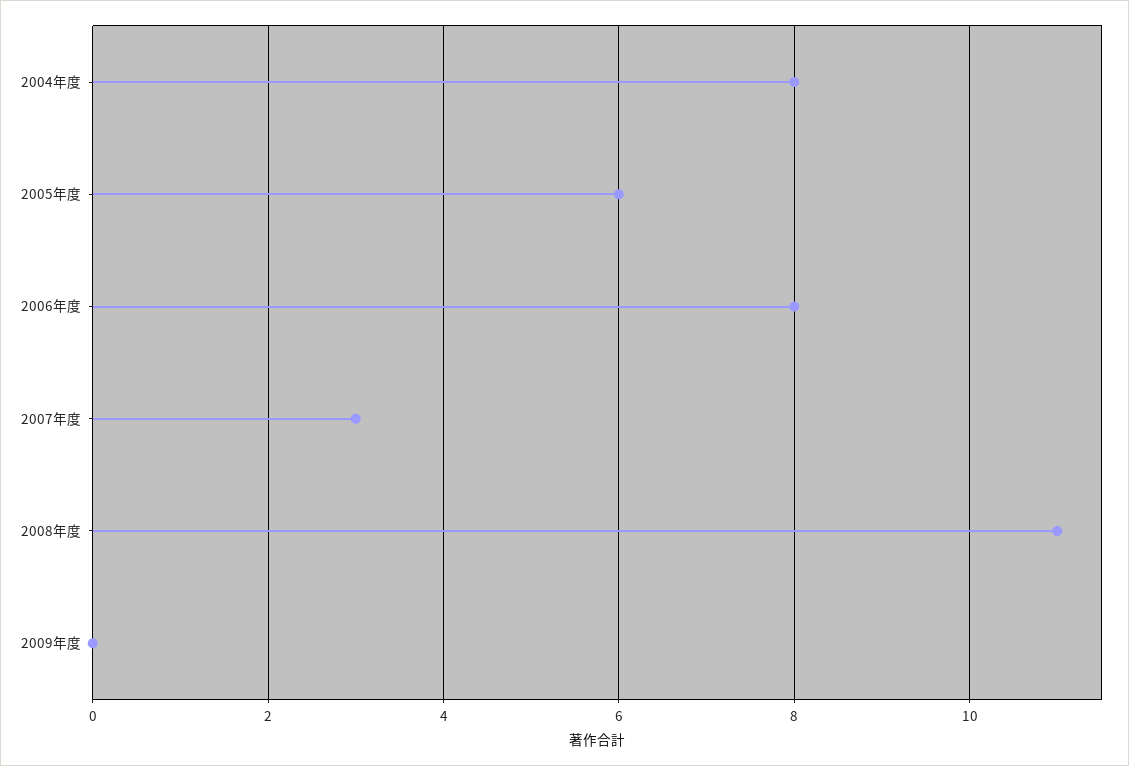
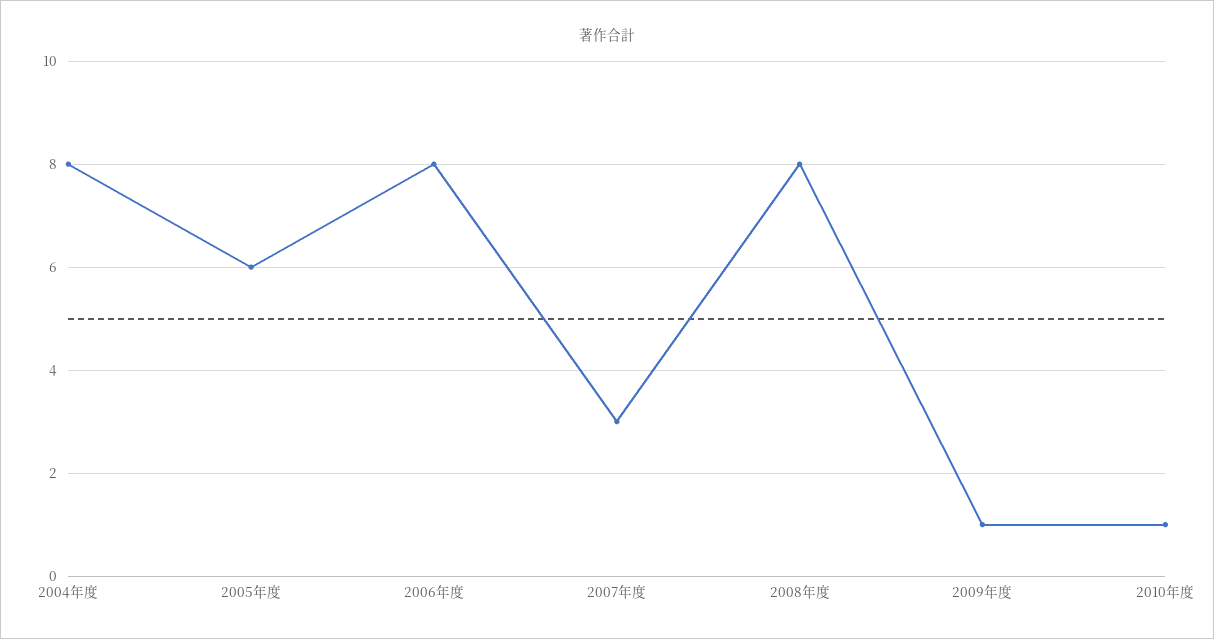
2008年度: 11 -> 8
2009年度: 0 -> 1
2010年度: none -> 1

